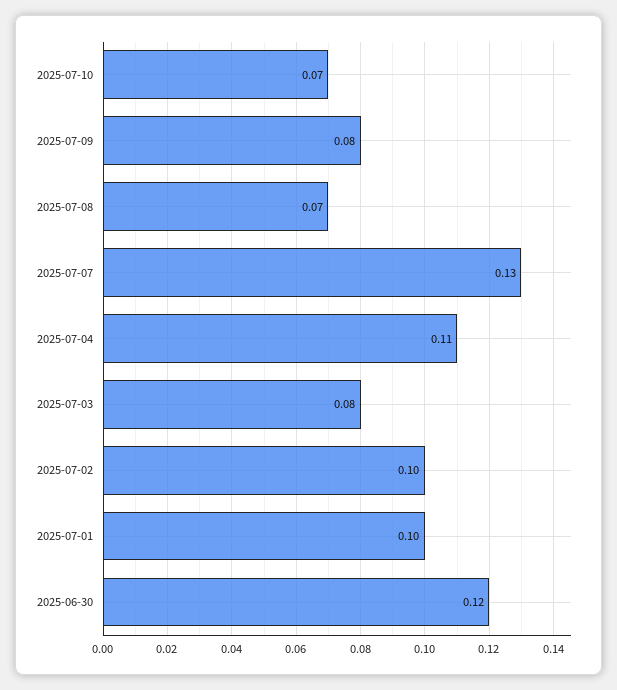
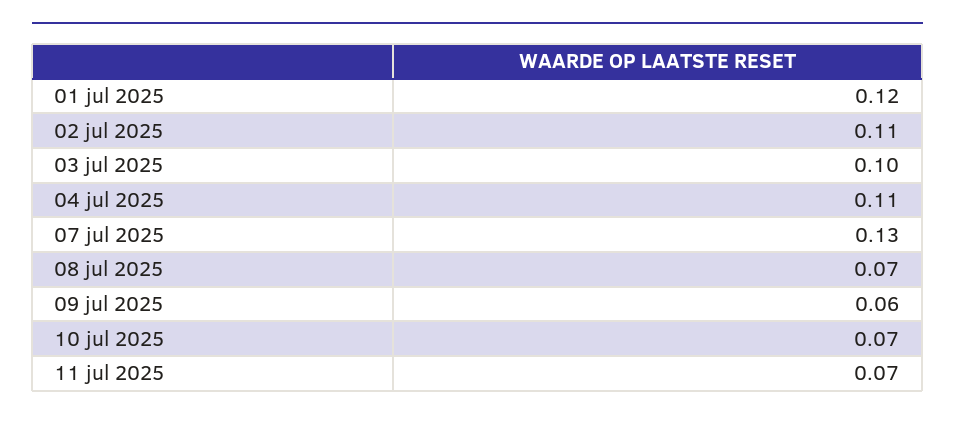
2025-07-09: 0.08 -> 0.06
2025-07-03: 0.08 -> 0.1
2025-07-02: 0.1 -> 0.11
2025-07-01: 0.1 -> 0.12
2025-06-30: 0.12 -> none
11 jul 2025: none -> 0.07

